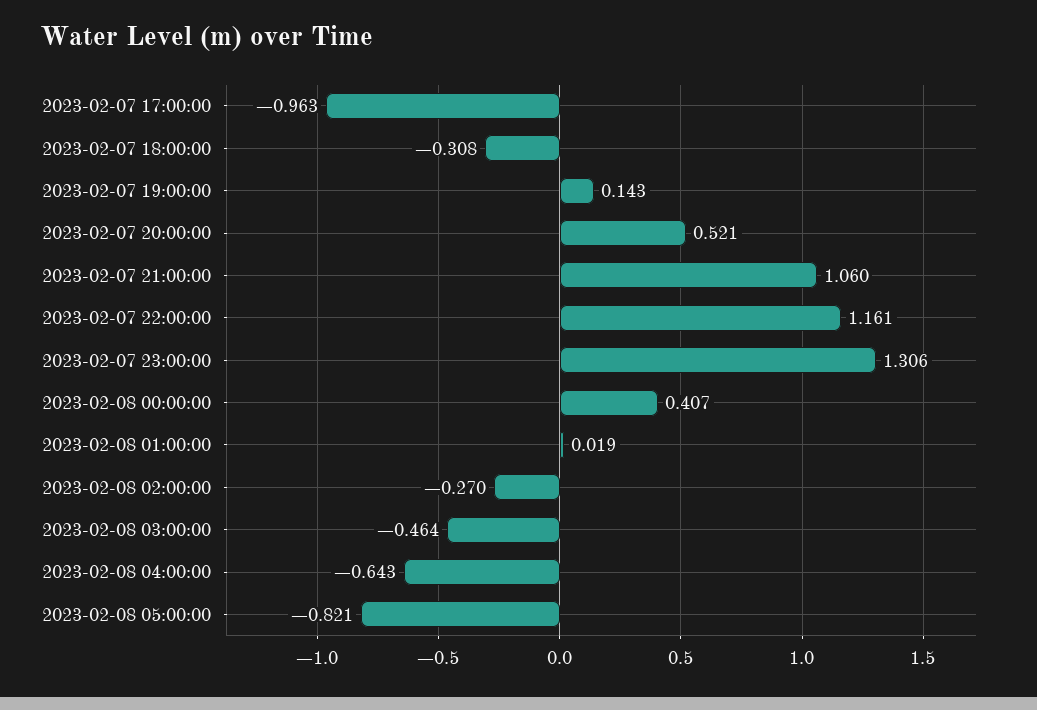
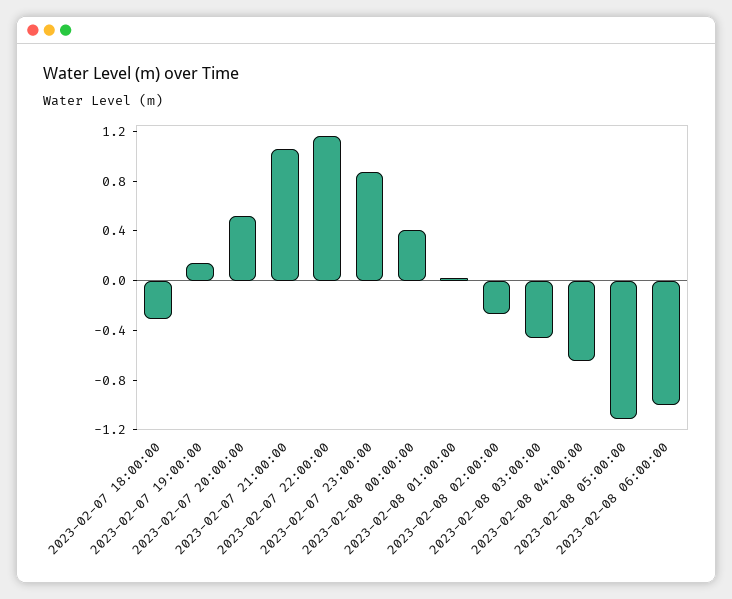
2023-02-07 17:00:00: -0.963 -> none
2023-02-07 23:00:00: 1.306 -> 0.9
2023-02-08 05:00:00: -0.821 -> -1.1
2023-02-08 06:00:00: none -> -1

